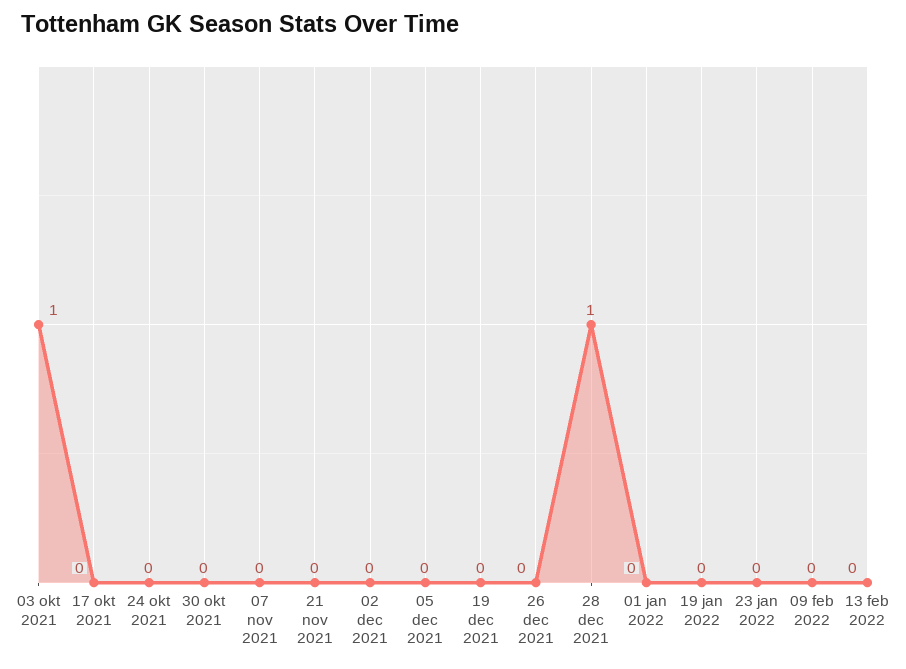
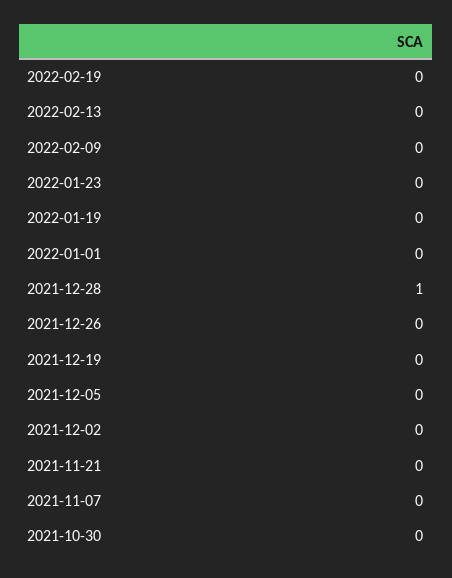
03 okt 2021: 1 -> none
17 okt 2021: 0 -> none
24 okt 2021: 0 -> none
2022-02-19: none -> 0

